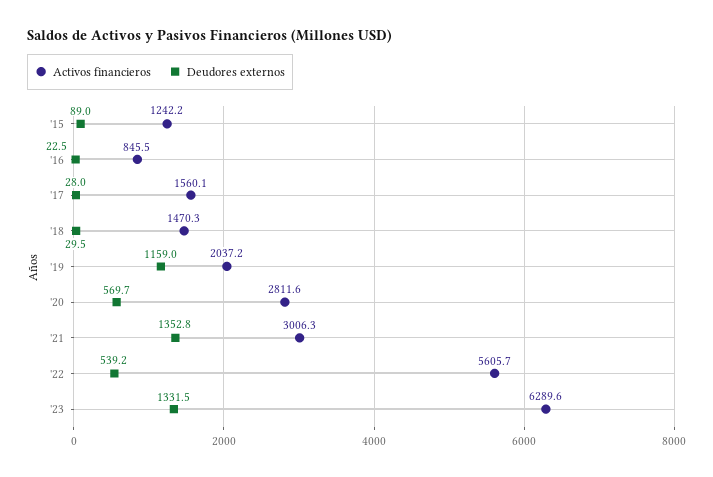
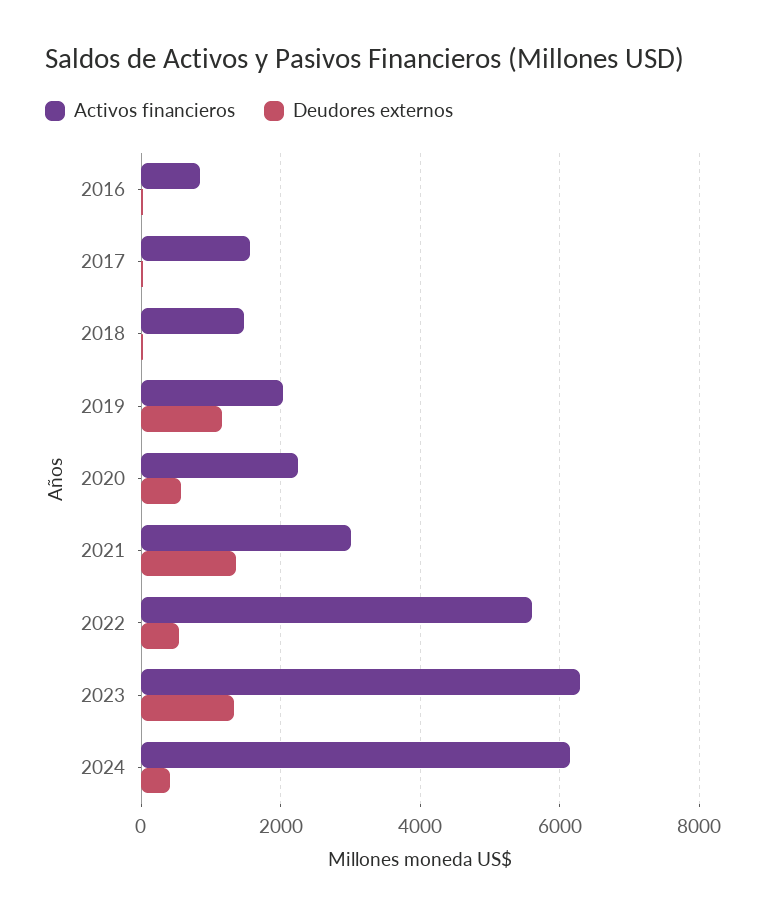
Activos financieros, '15: 1242.2 -> none
Deudores externos, '15: 89 -> none
Activos financieros, '20: 2811.6 -> 2200
Activos financieros, 2024: none -> 6200
Deudores externos, 2024: none -> 400

